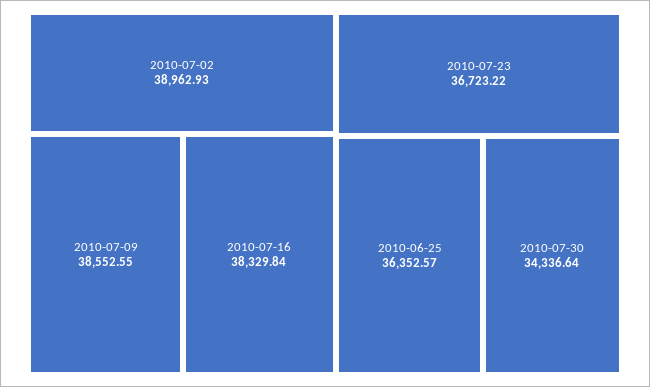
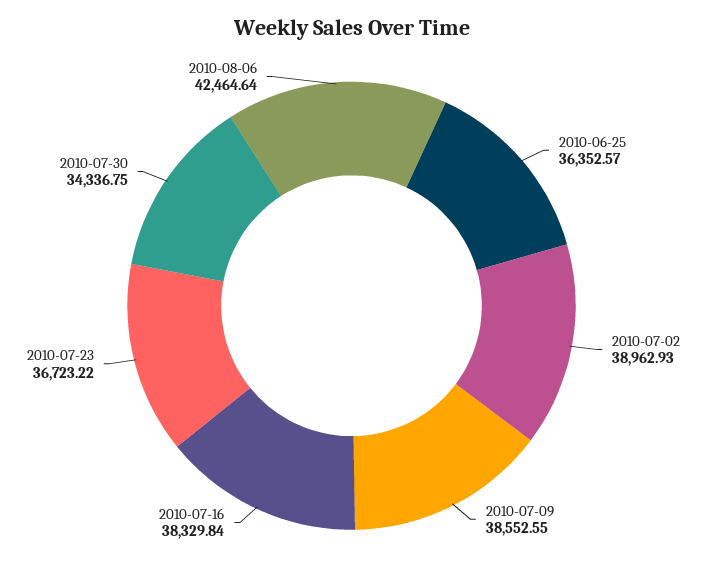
2010-07-30: 34336.64 -> 34336.75
2010-08-06: none -> 42464.64

